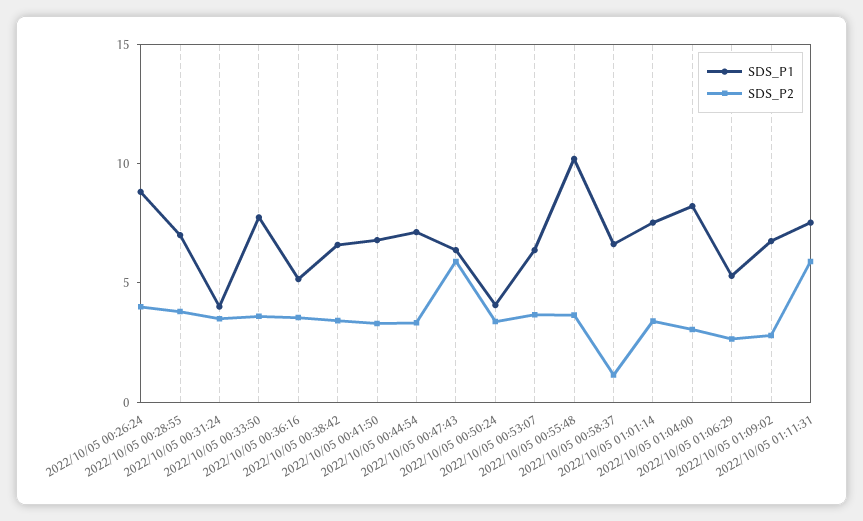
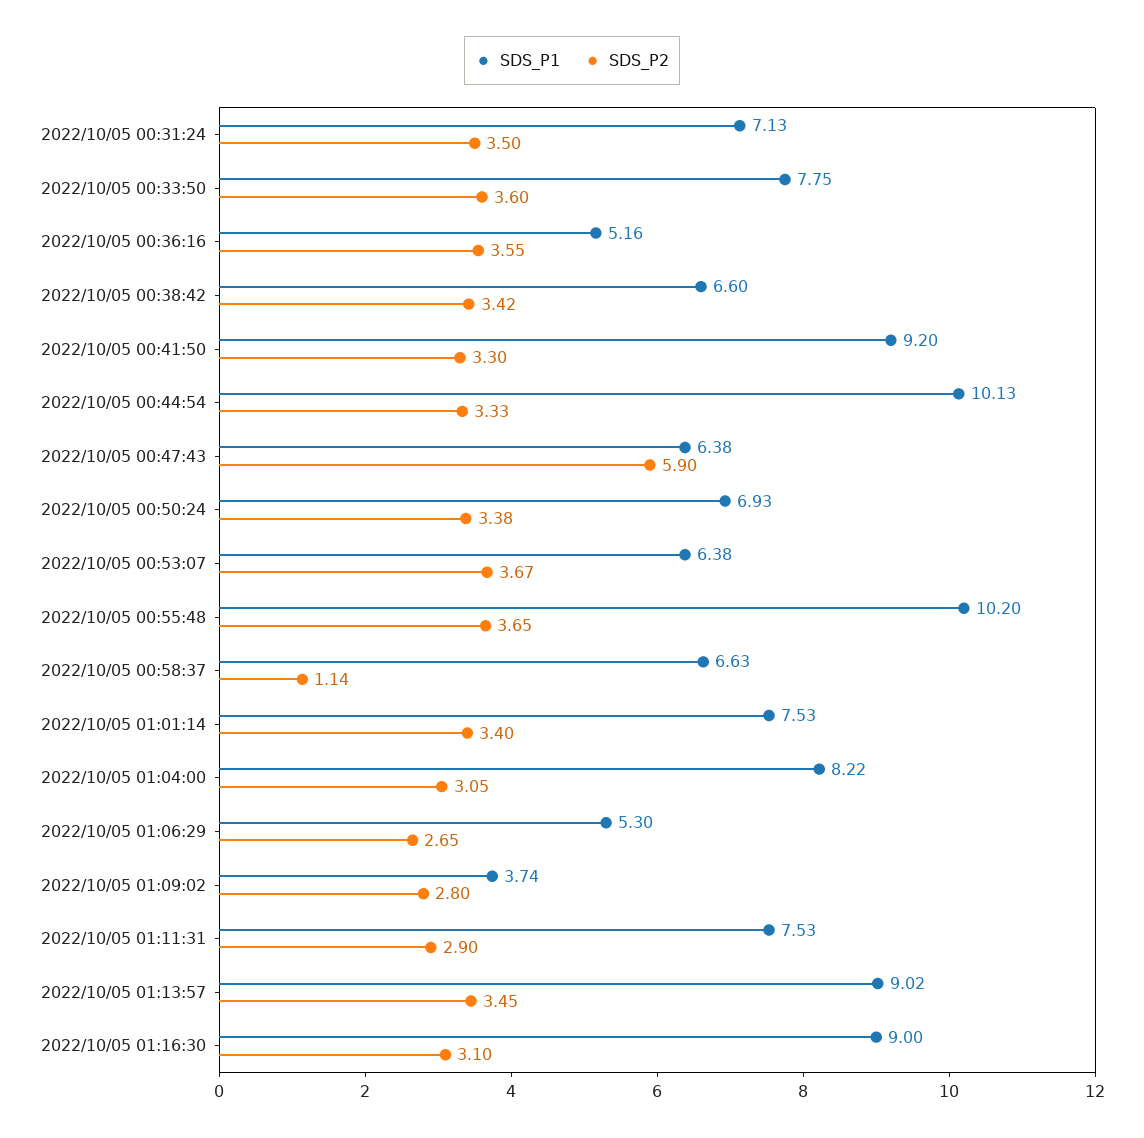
SDS_P1, 2022/10/05 00:26:24: 9 -> none
SDS_P2, 2022/10/05 00:26:24: 4 -> none
SDS_P1, 2022/10/05 00:28:55: 7 -> none
SDS_P2, 2022/10/05 00:28:55: 4 -> none
SDS_P1, 2022/10/05 00:31:24: 4 -> 7.13
SDS_P1, 2022/10/05 00:41:50: 7 -> 9.2
SDS_P1, 2022/10/05 00:44:54: 7 -> 10.13
SDS_P1, 2022/10/05 00:50:24: 4 -> 6.93
SDS_P1, 2022/10/05 01:09:02: 7 -> 3.74
SDS_P2, 2022/10/05 01:11:31: 6 -> 2.9
SDS_P1, 2022/10/05 01:13:57: none -> 9.02
SDS_P2, 2022/10/05 01:13:57: none -> 3.45
SDS_P1, 2022/10/05 01:16:30: none -> 9
SDS_P2, 2022/10/05 01:16:30: none -> 3.1

